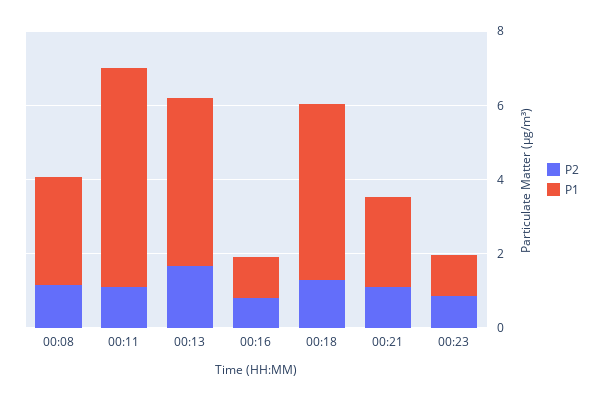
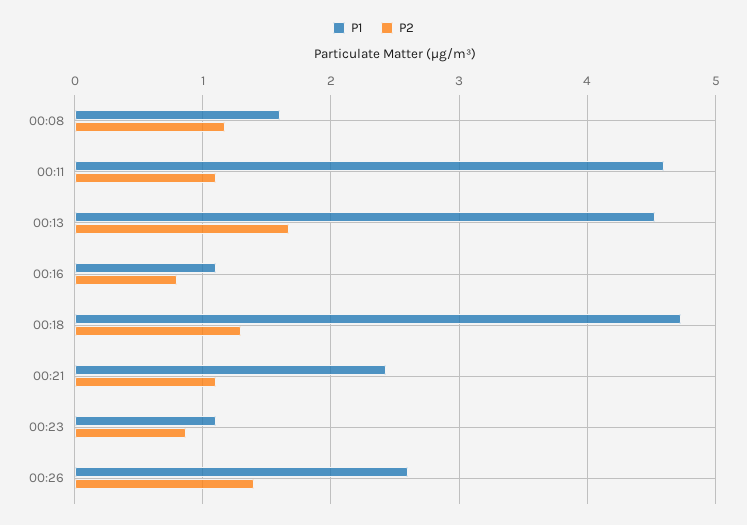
P1, 00:08: 3 -> 1.6
P1, 00:11: 6 -> 4.6
P1, 00:26: none -> 2.6
P2, 00:26: none -> 1.4

